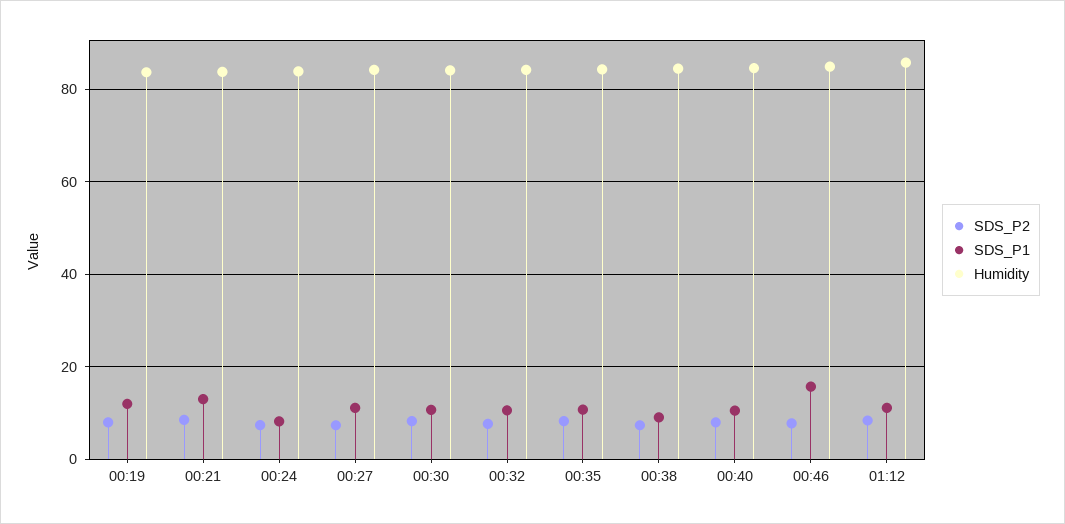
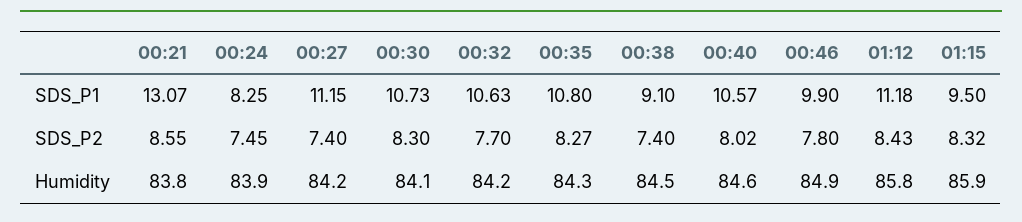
SDS_P2, 00:19: 8 -> none
SDS_P1, 00:19: 12 -> none
Humidity, 00:19: 84 -> none
SDS_P1, 00:46: 16 -> 9.9
SDS_P1, 01:15: none -> 9.5
SDS_P2, 01:15: none -> 8.32
Humidity, 01:15: none -> 85.9

